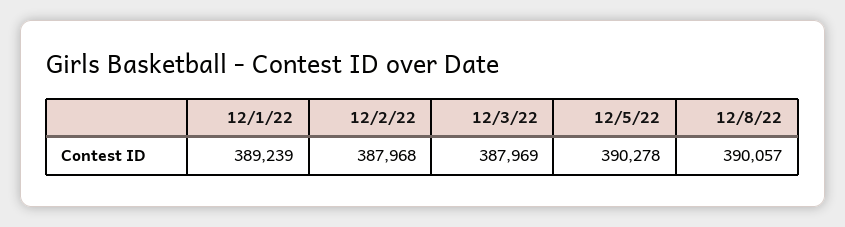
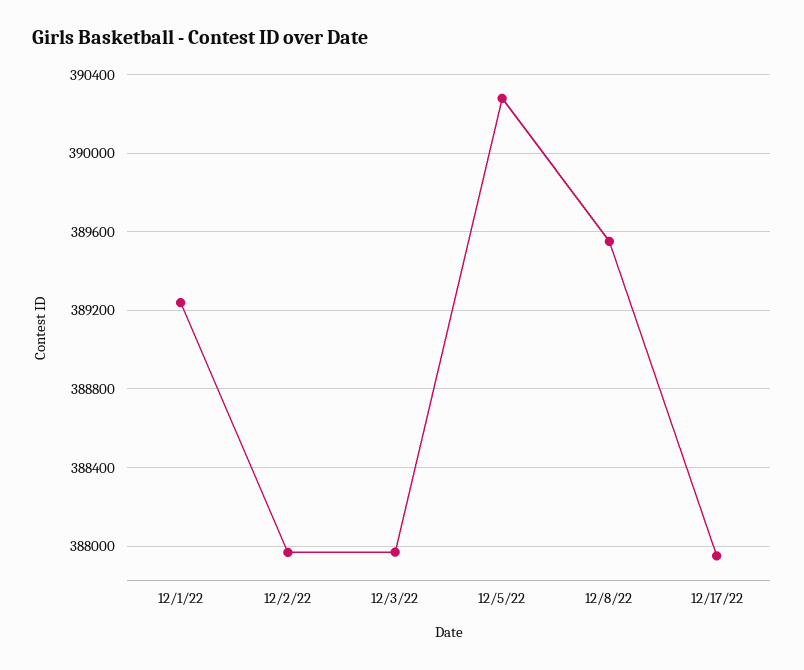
12/8/22: 390057 -> 389550
12/17/22: none -> 387950

